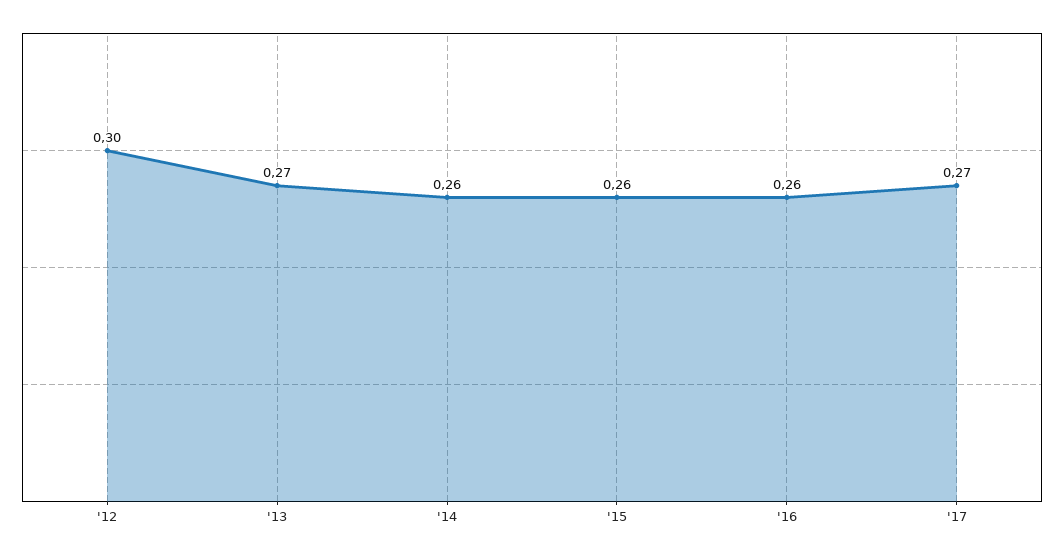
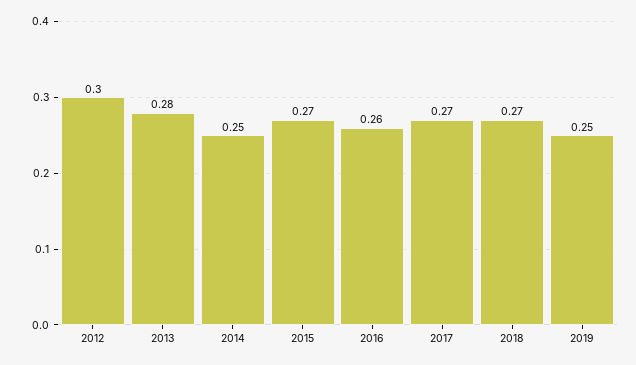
'13: 0.27 -> 0.28
'14: 0.26 -> 0.25
'15: 0.26 -> 0.27
2018: none -> 0.27
2019: none -> 0.25

